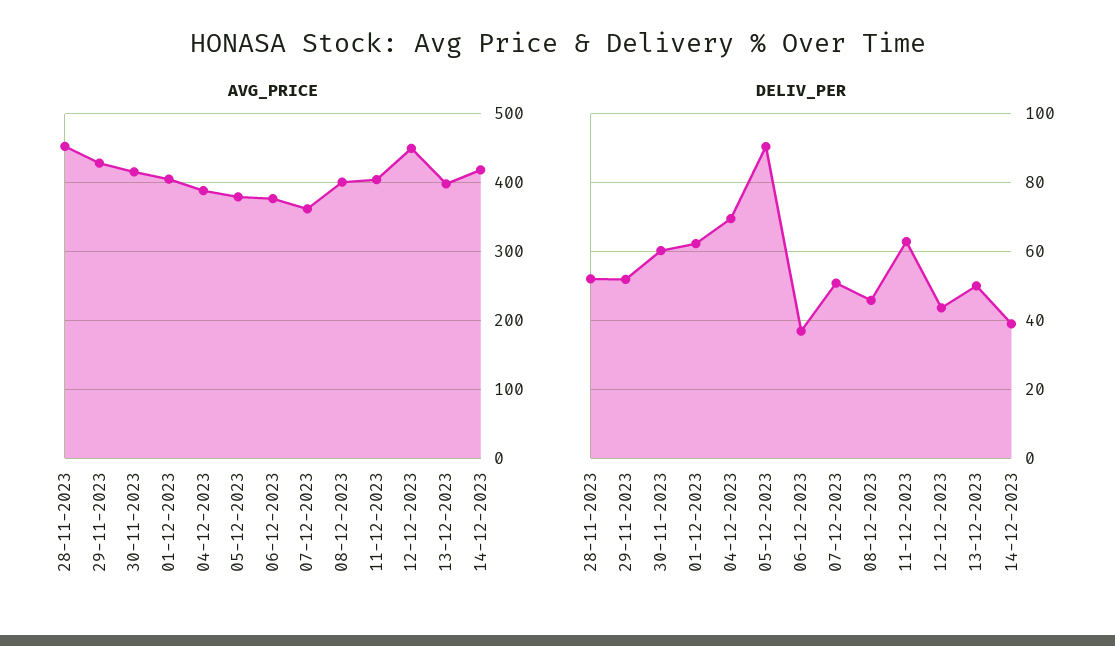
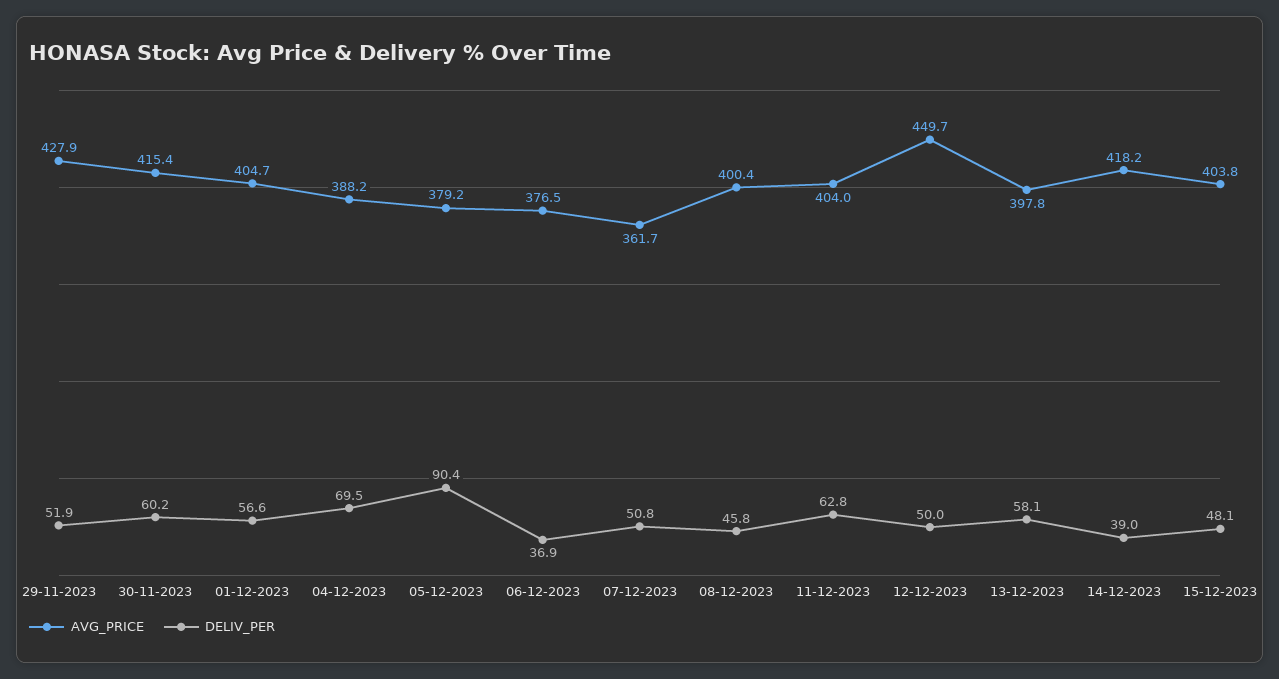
AVG_PRICE, 28-11-2023: 450 -> none
DELIV_PER, 28-11-2023: 52 -> none
DELIV_PER, 01-12-2023: 62 -> 56.6
DELIV_PER, 12-12-2023: 44 -> 50
DELIV_PER, 13-12-2023: 50 -> 58.1
AVG_PRICE, 15-12-2023: none -> 403.8
DELIV_PER, 15-12-2023: none -> 48.1

